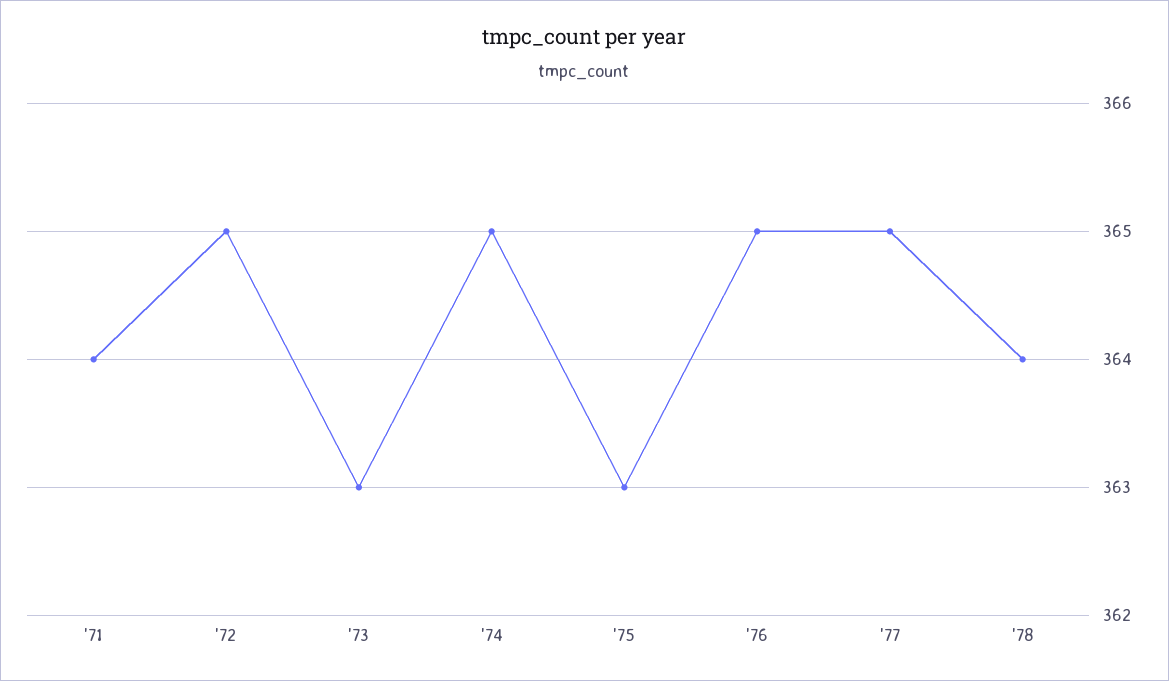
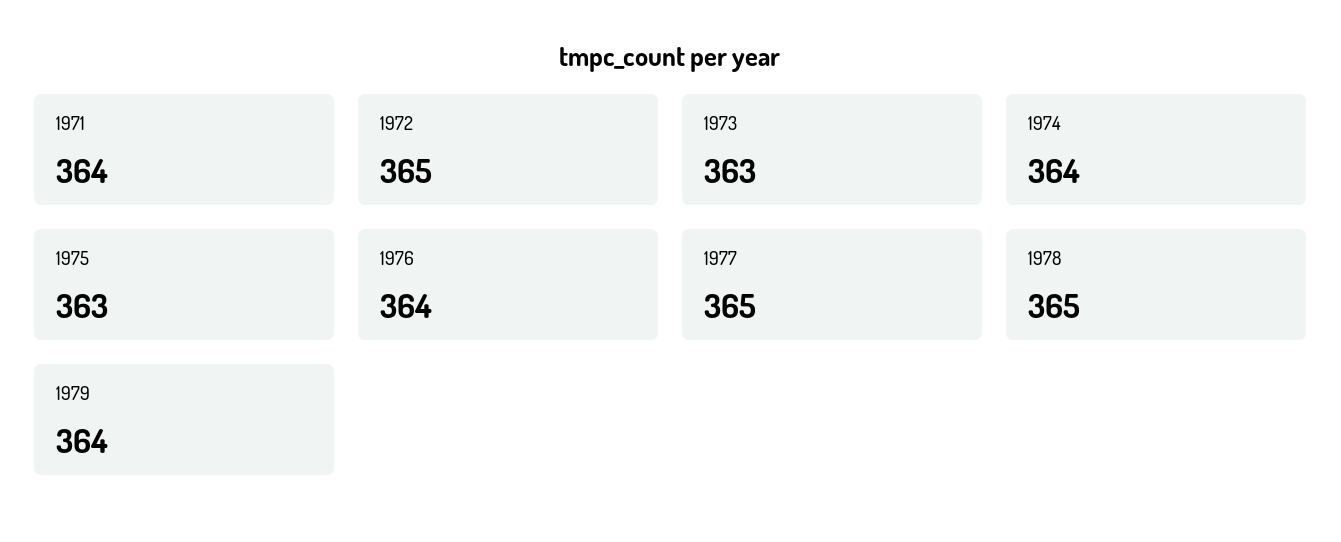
'74: 365 -> 364
'76: 365 -> 364
'78: 364 -> 365
1979: none -> 364

